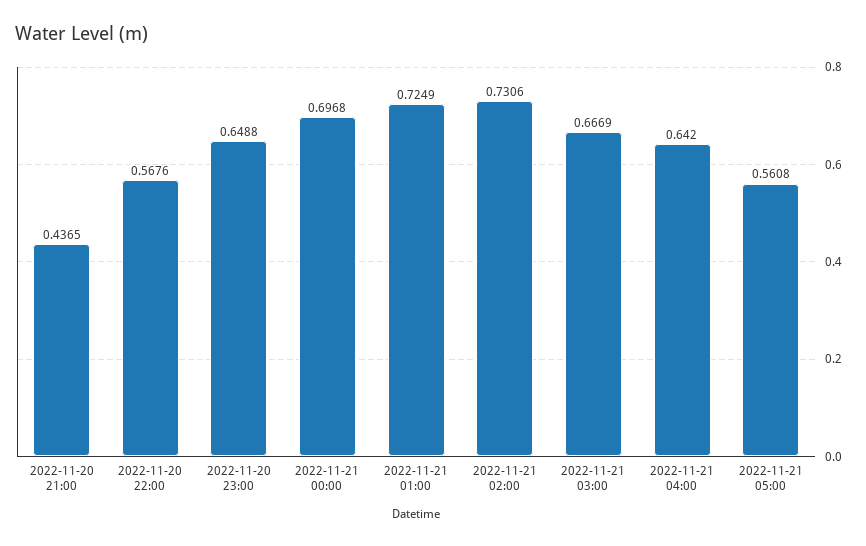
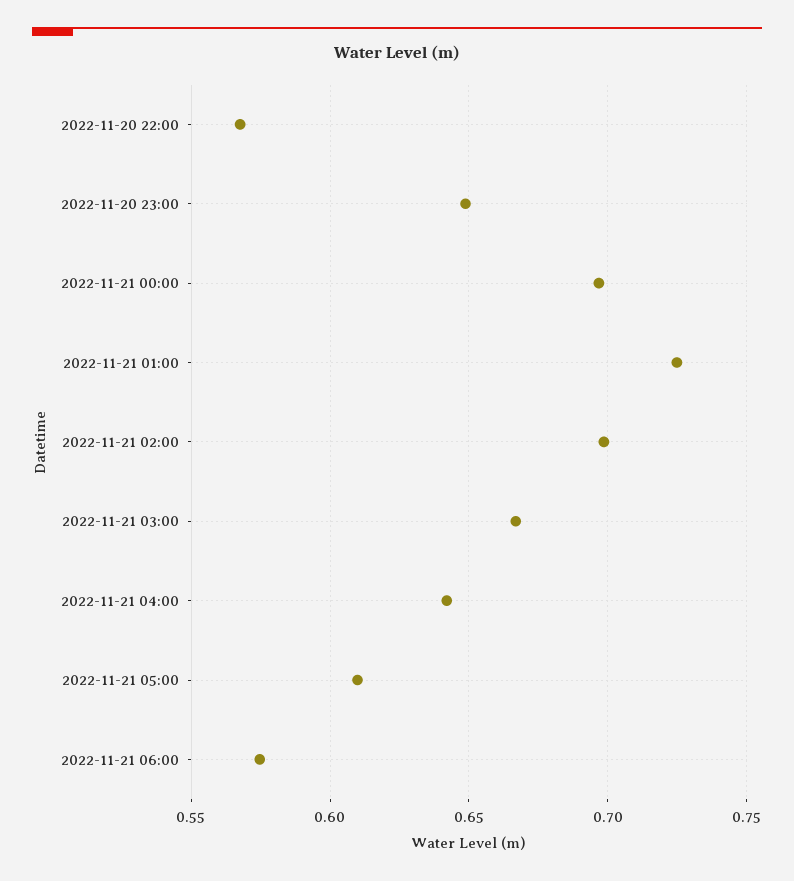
2022-11-20 21:00: 0.4365 -> none
2022-11-21 02:00: 0.7306 -> 0.7
2022-11-21 05:00: 0.5608 -> 0.61
2022-11-21 06:00: none -> 0.575

